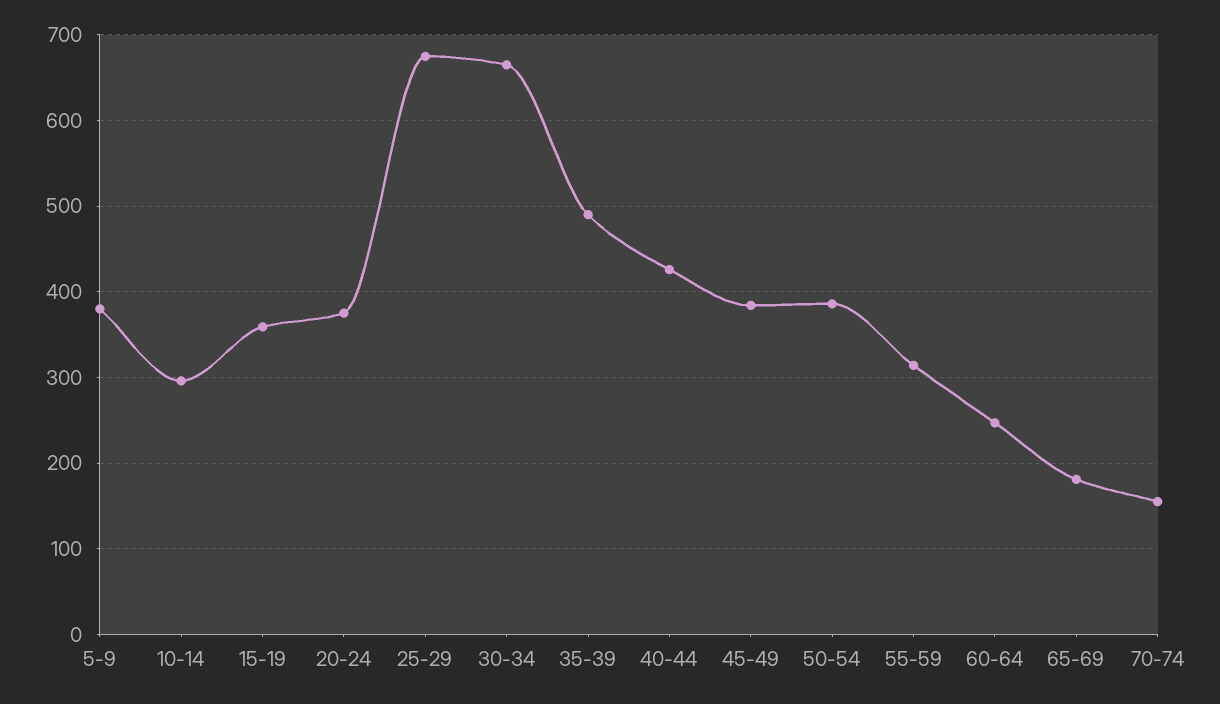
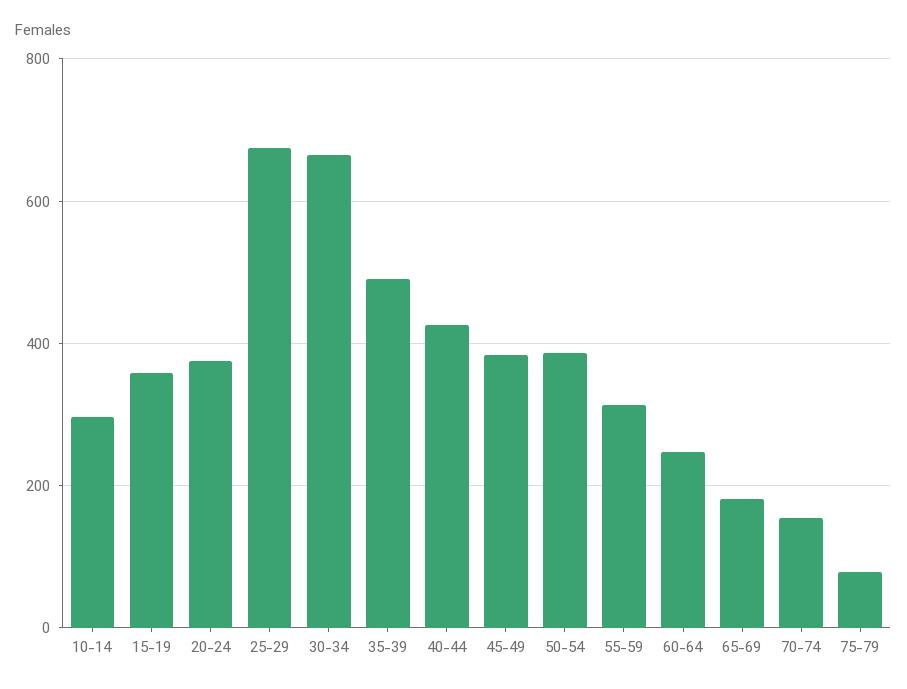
5-9: 380 -> none
75-79: none -> 80

